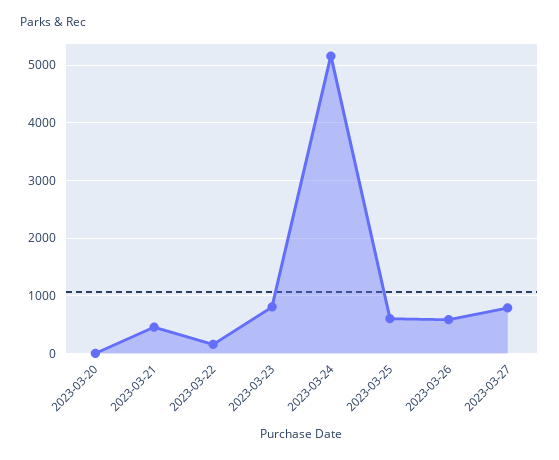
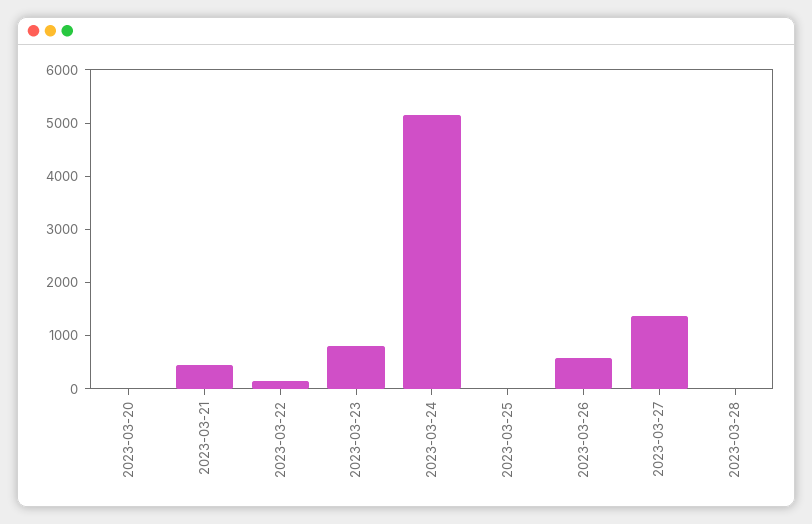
2023-03-25: 600 -> 0
2023-03-27: 800 -> 1400
2023-03-28: none -> 0

